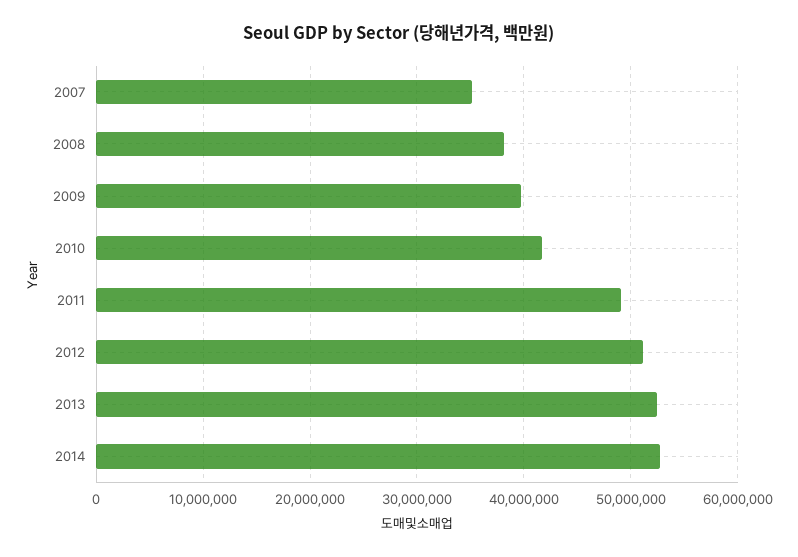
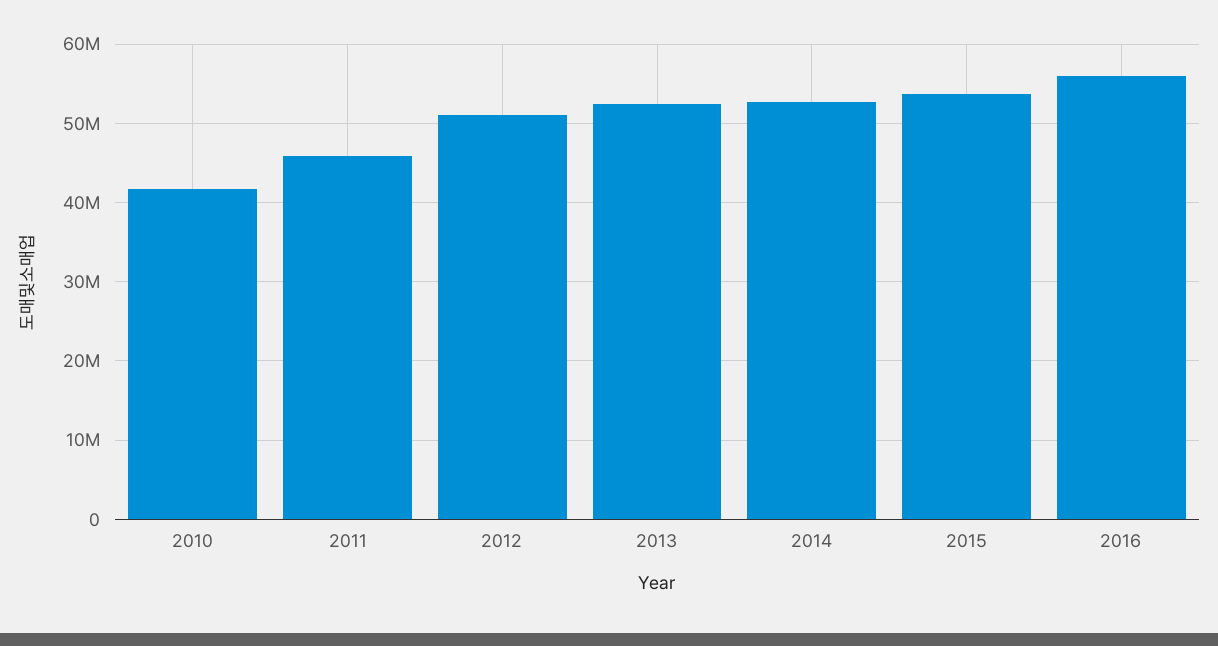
2007: 35000000 -> none
2008: 38000000 -> none
2009: 40000000 -> none
2011: 49000000 -> 46000000
2015: none -> 54000000
2016: none -> 56000000

